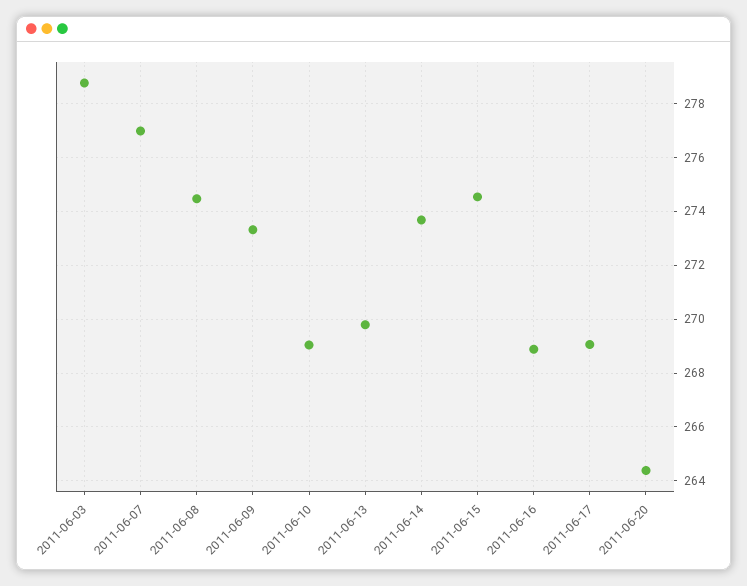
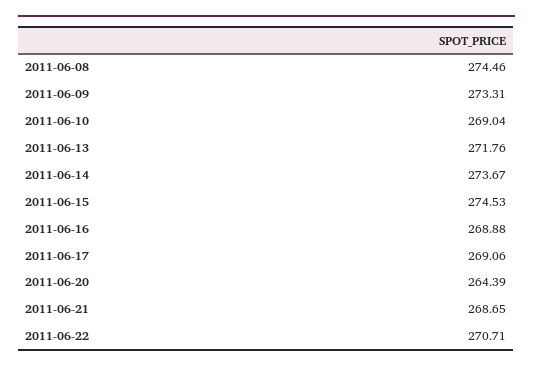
2011-06-03: 278.75 -> none
2011-06-07: 277 -> none
2011-06-13: 269.75 -> 271.76
2011-06-21: none -> 268.65
2011-06-22: none -> 270.71

